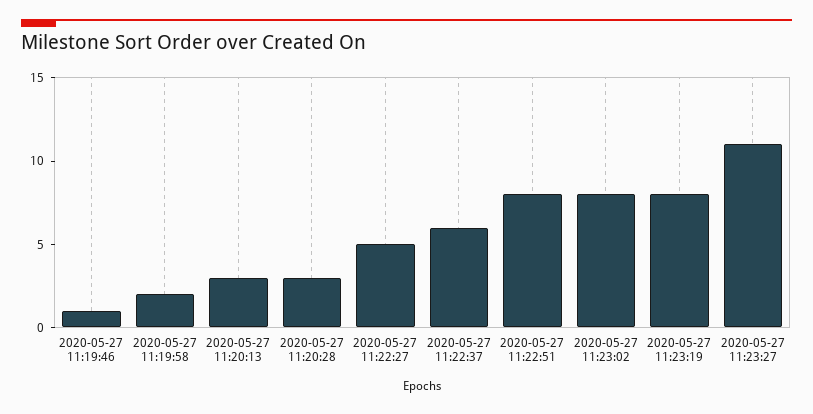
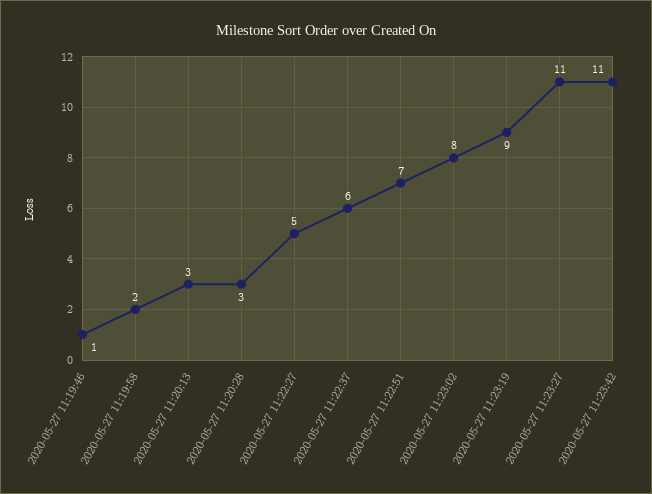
2020-05-27 11:22:51: 8 -> 7
2020-05-27 11:23:19: 8 -> 9
2020-05-27 11:23:42: none -> 11

